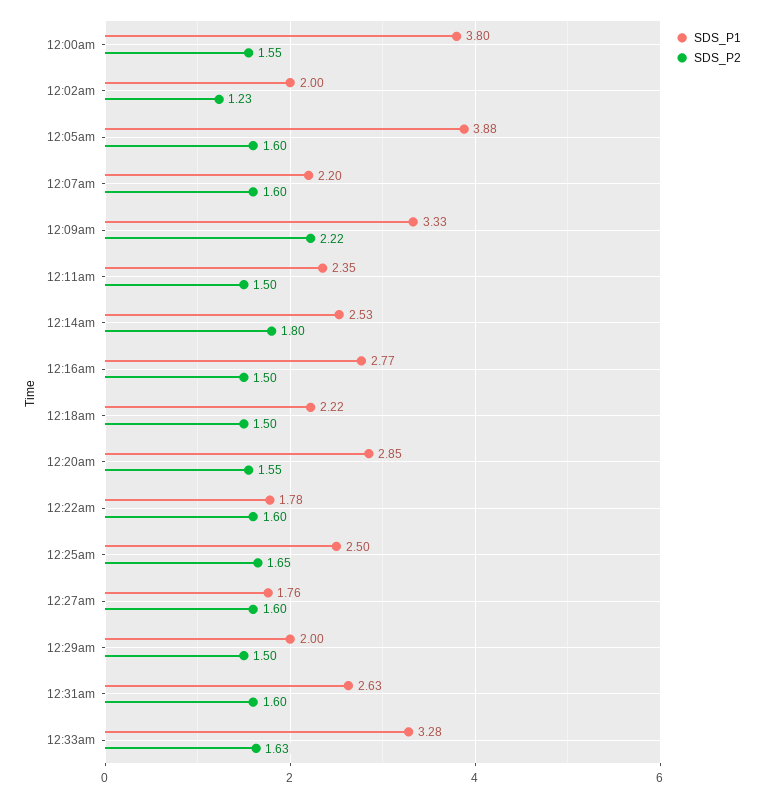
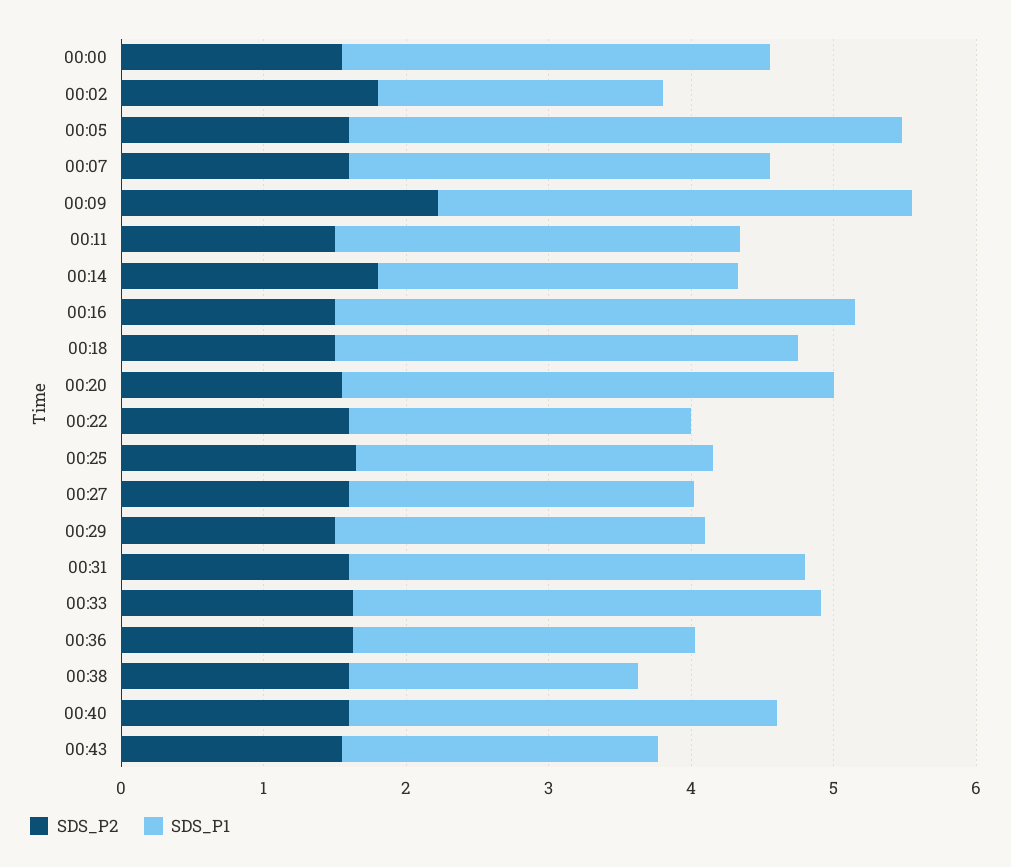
SDS_P1, 12:00am: 3.8 -> 3
SDS_P2, 12:02am: 1.23 -> 1.8
SDS_P1, 12:07am: 2.2 -> 3
SDS_P1, 12:11am: 2.35 -> 2.8
SDS_P1, 12:16am: 2.77 -> 3.6
SDS_P1, 12:18am: 2.22 -> 3.2
SDS_P1, 12:20am: 2.85 -> 3.4
SDS_P1, 12:22am: 1.78 -> 2.4
SDS_P1, 12:27am: 1.76 -> 2.4
SDS_P1, 12:29am: 2 -> 2.6
SDS_P1, 12:31am: 2.63 -> 3.2
SDS_P2, 00:36: none -> 1.6
SDS_P1, 00:36: none -> 2.4
SDS_P2, 00:38: none -> 1.6
SDS_P1, 00:38: none -> 2
SDS_P2, 00:40: none -> 1.6
SDS_P1, 00:40: none -> 3
SDS_P2, 00:43: none -> 1.6
SDS_P1, 00:43: none -> 2.2

